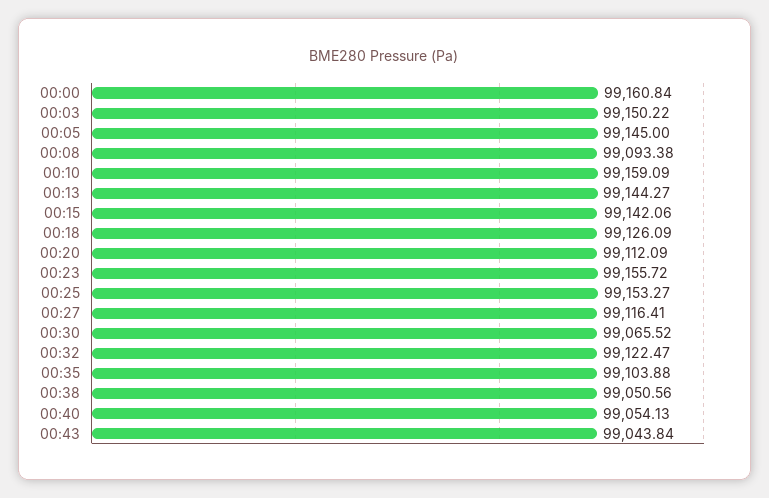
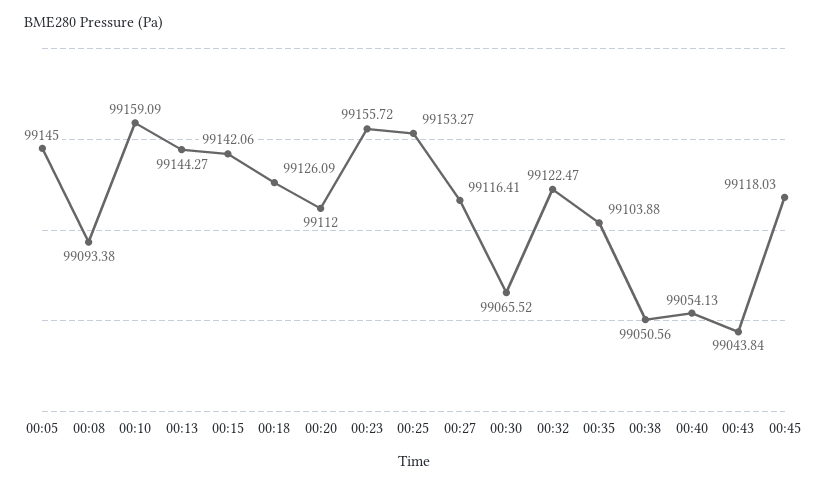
00:00: 99160.84 -> none
00:03: 99150.22 -> none
00:20: 99112.09 -> 99112
00:45: none -> 99118.03

